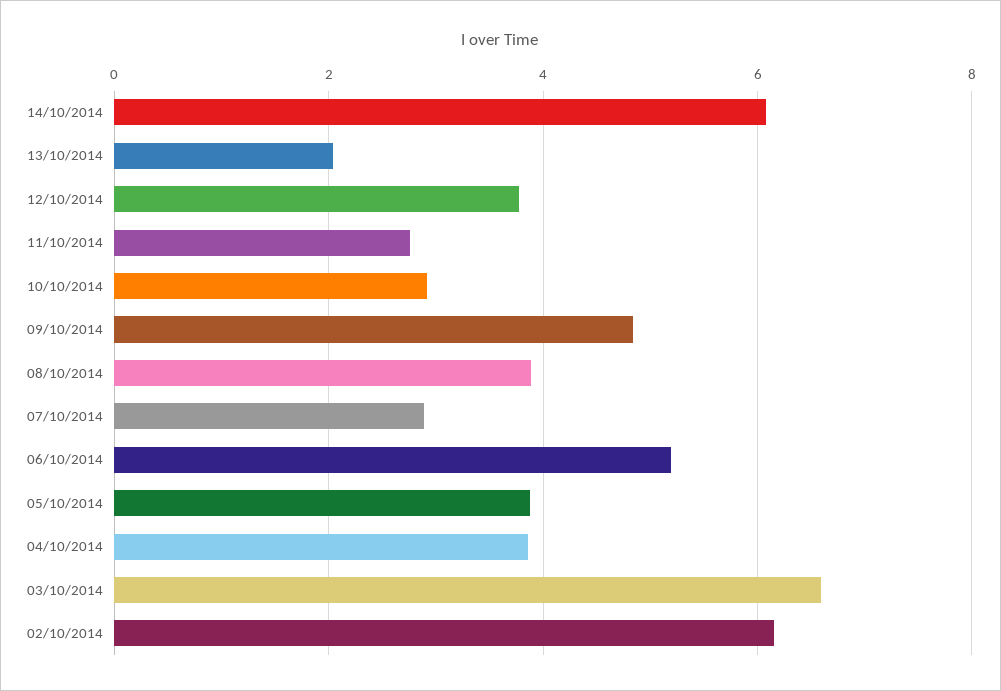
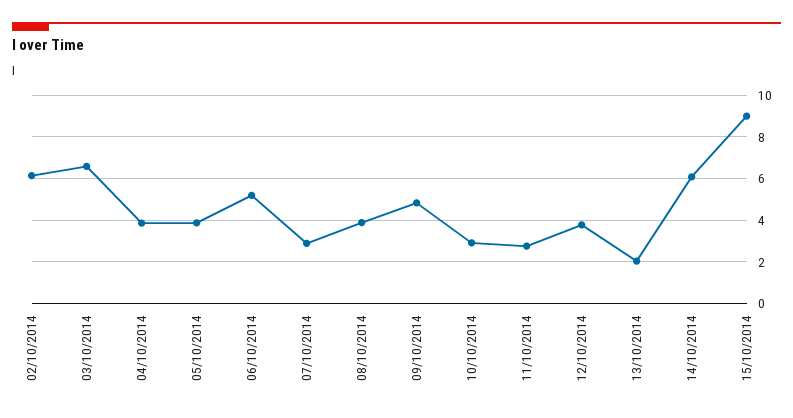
15/10/2014: none -> 9

